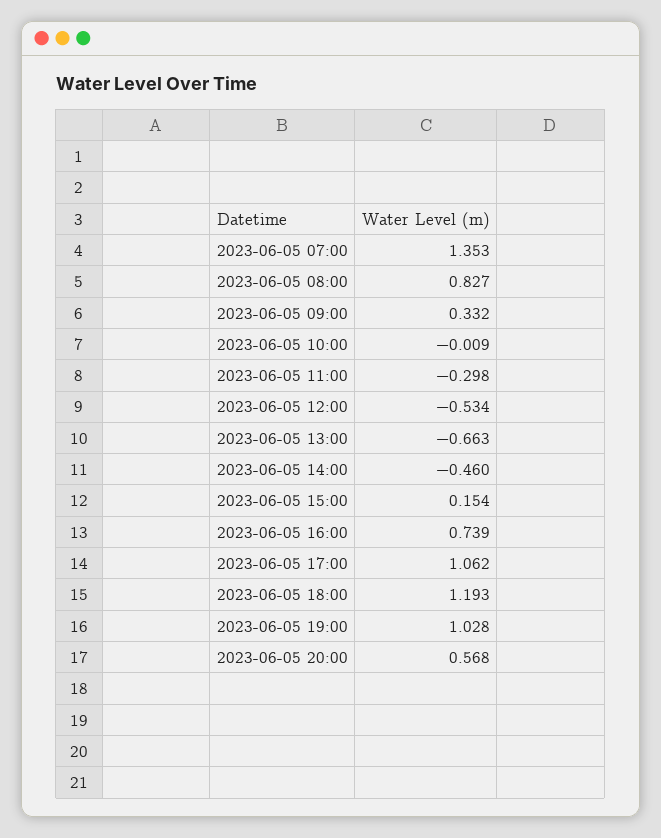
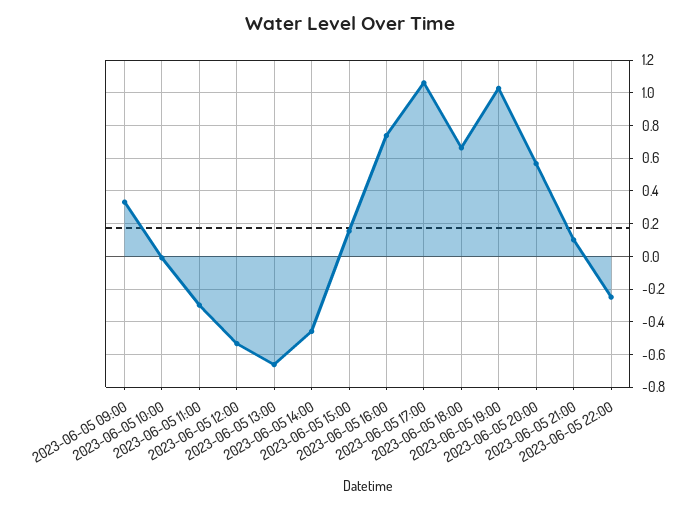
2023-06-05 07:00: 1.353 -> none
2023-06-05 08:00: 0.827 -> none
2023-06-05 18:00: 1.193 -> 0.65
2023-06-05 21:00: none -> 0.1
2023-06-05 22:00: none -> -0.25

